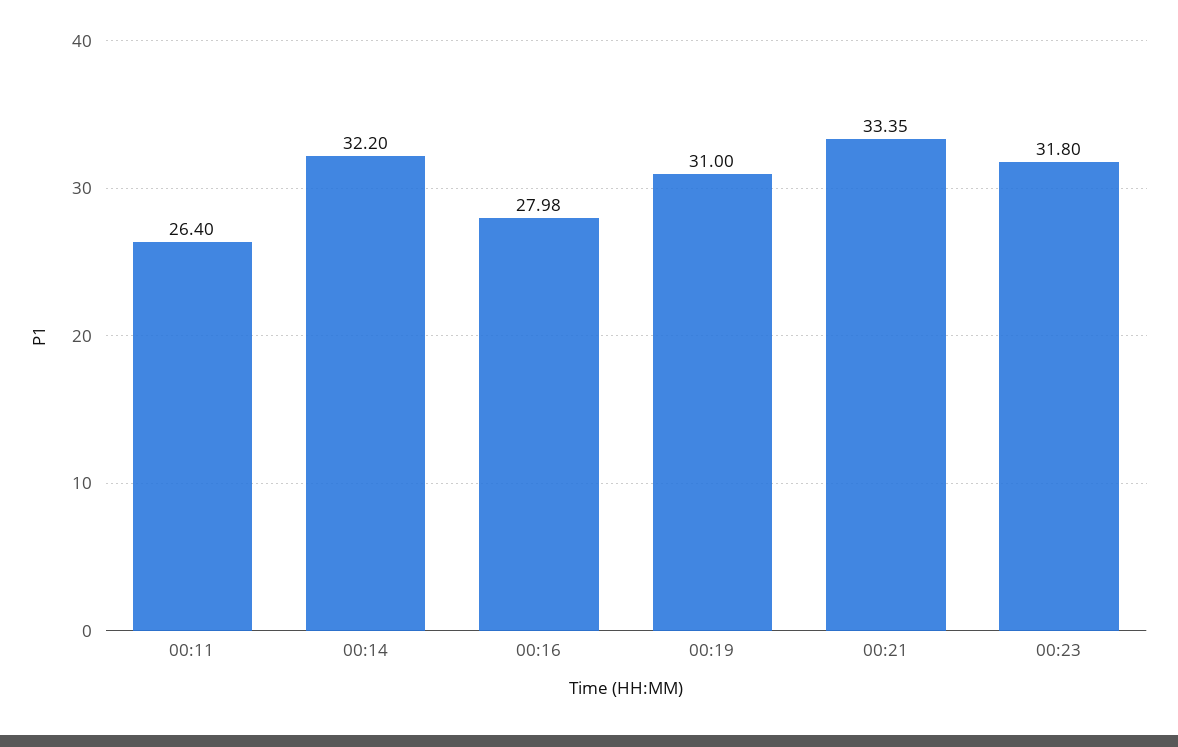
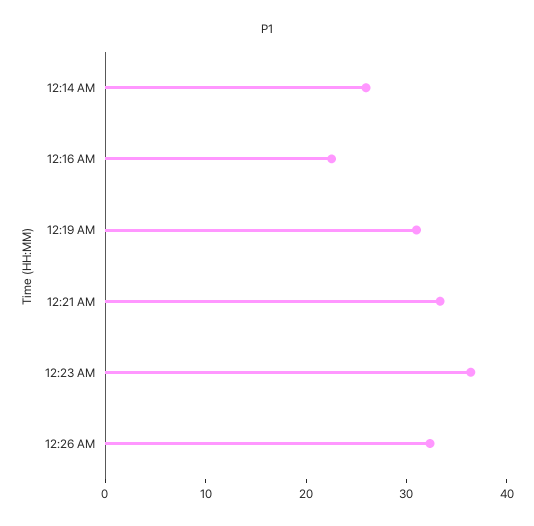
00:11: 26.4 -> none
00:14: 32.2 -> 26
00:16: 27.98 -> 22
00:23: 31.8 -> 36
12:26 AM: none -> 32

